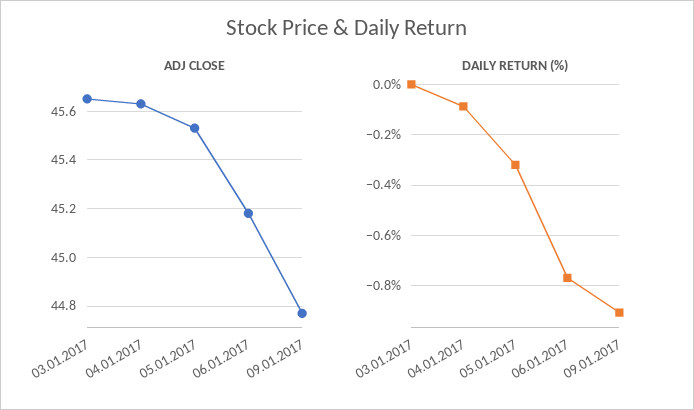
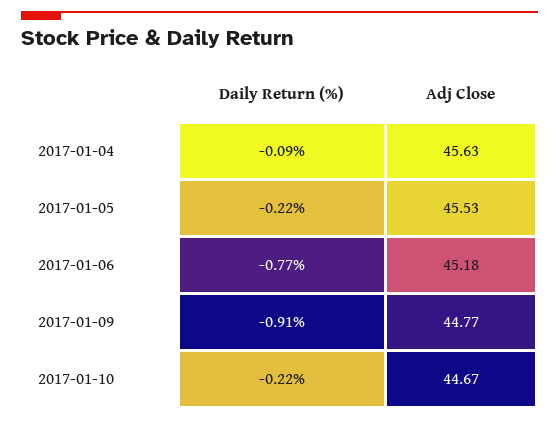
ADJ CLOSE, 03.01.2017: 45.65 -> none
DAILY RETURN (%), 03.01.2017: 0 -> none
DAILY RETURN (%), 05.01.2017: -0.325 -> -0.22
DAILY RETURN (%), 2017-01-10: none -> -0.22
ADJ CLOSE, 2017-01-10: none -> 44.67

